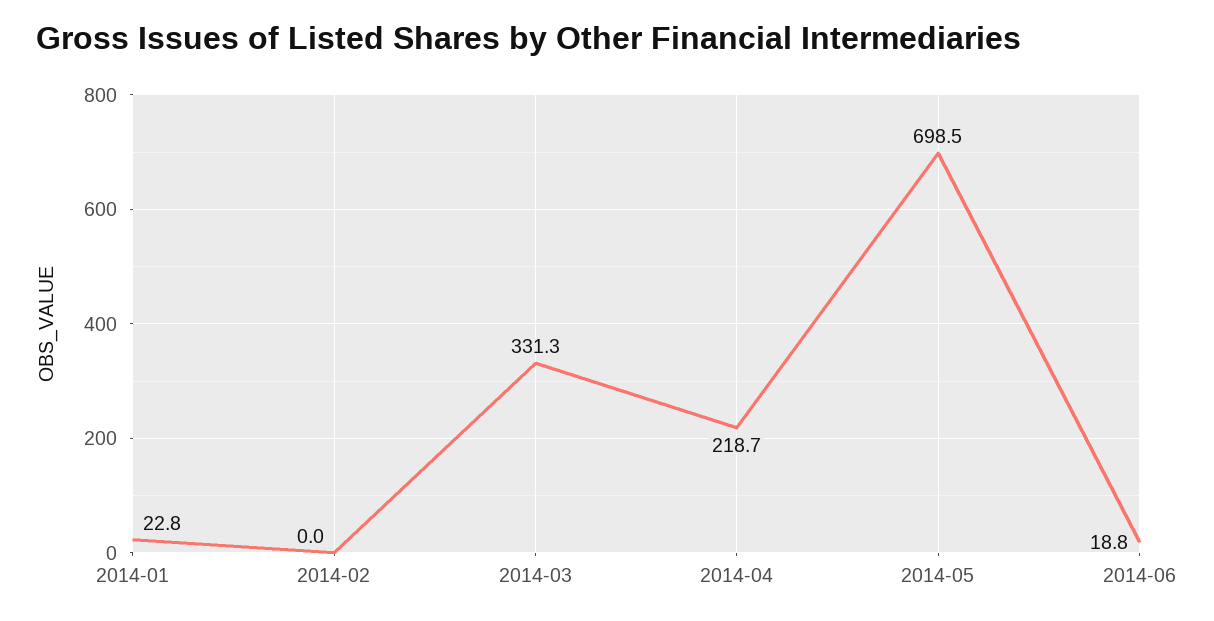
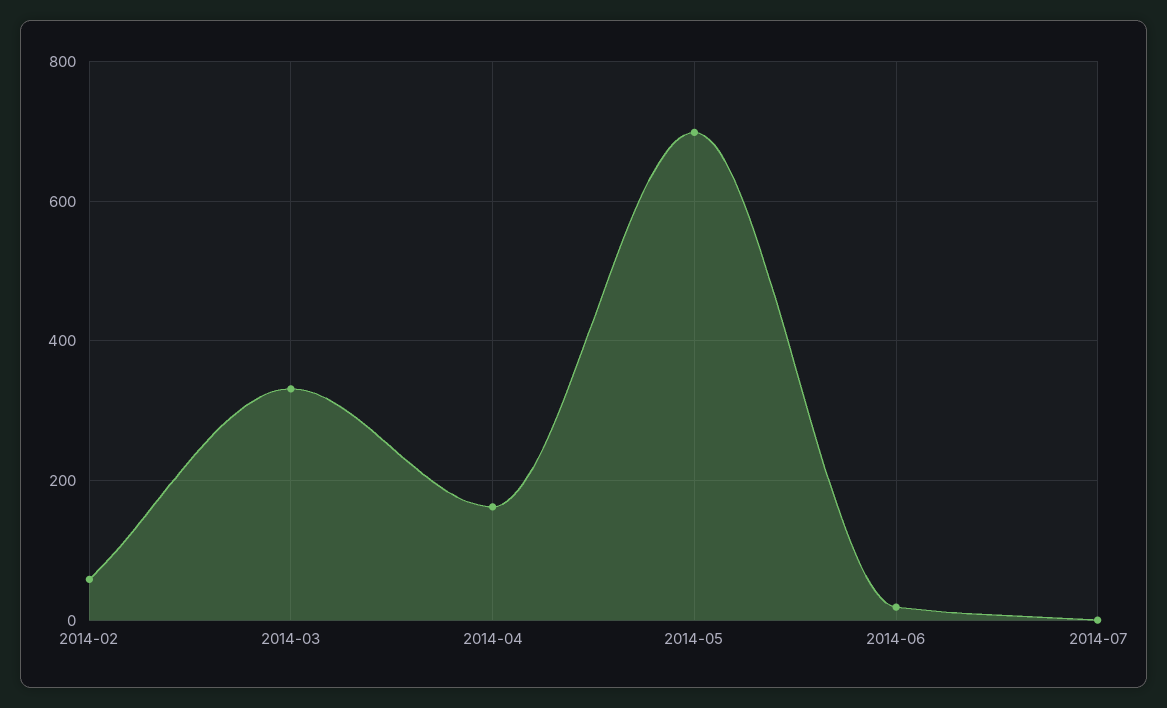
2014-01: 22.8 -> none
2014-02: 0 -> 60
2014-04: 218.7 -> 160
2014-07: none -> 0

